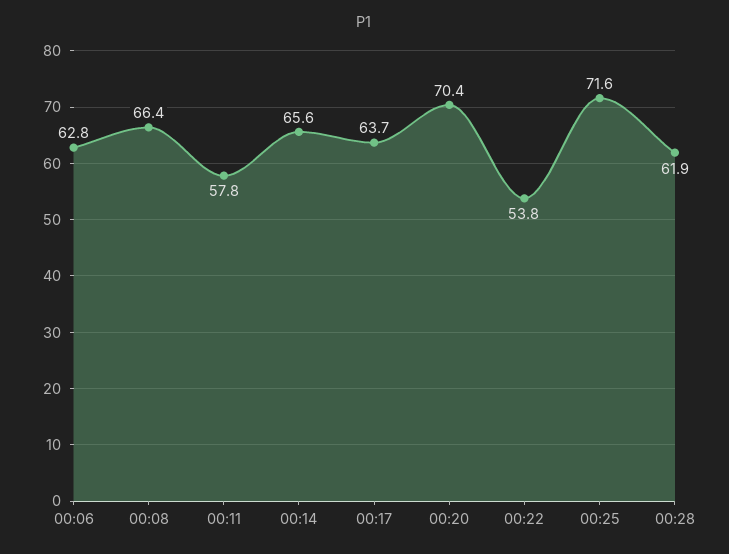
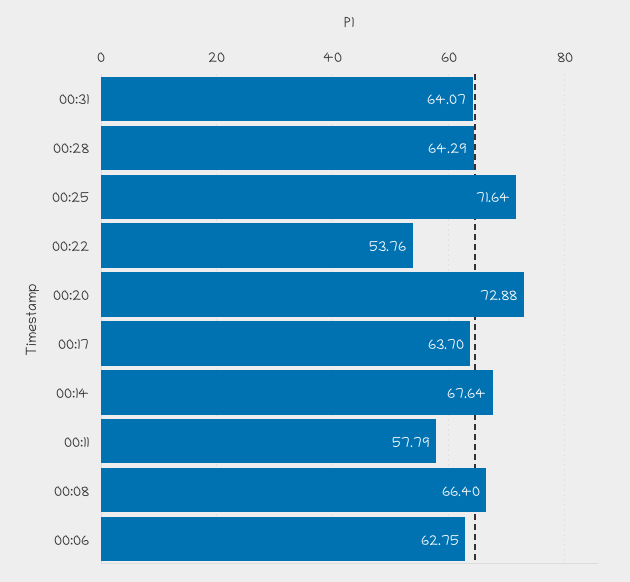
00:14: 65.6 -> 67.64
00:20: 70.4 -> 72.88
00:28: 61.9 -> 64.29
00:31: none -> 64.07

